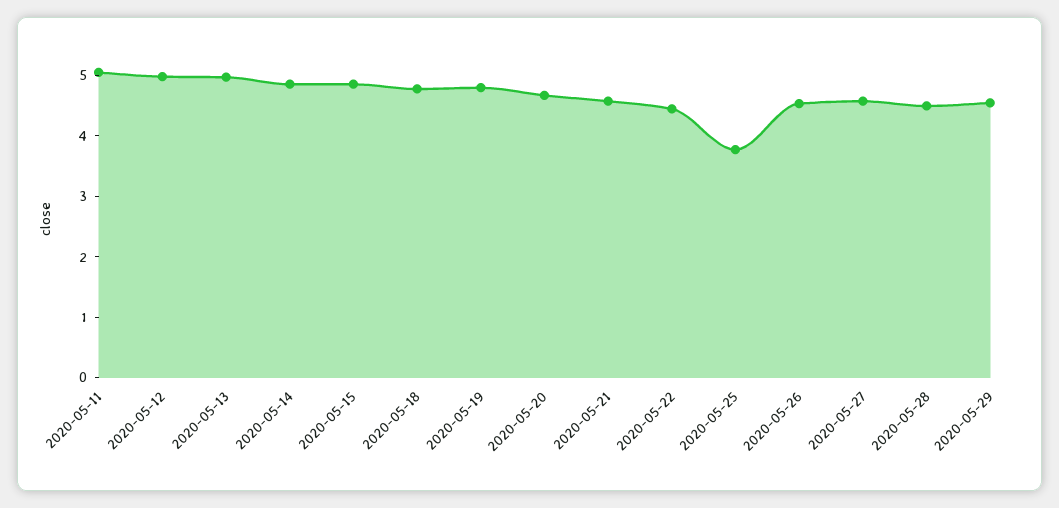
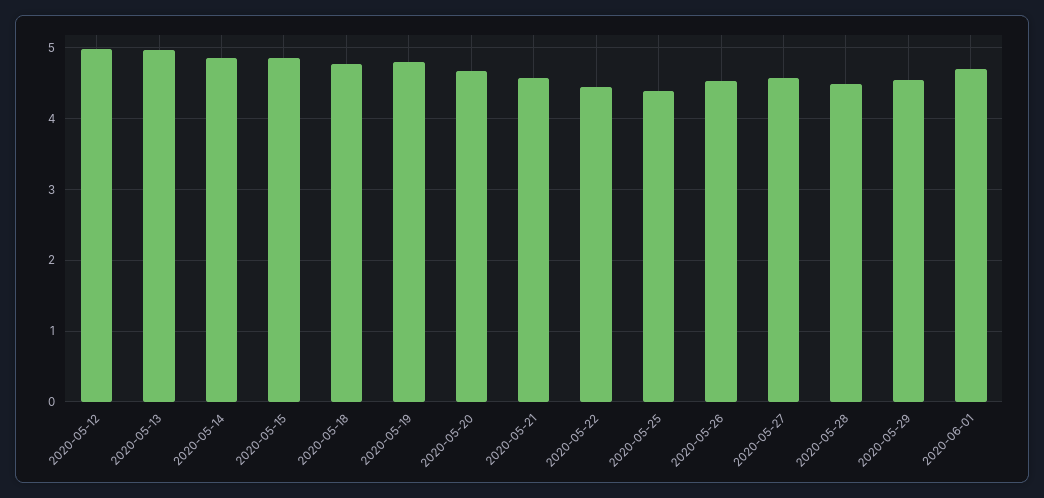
2020-05-11: 5 -> none
2020-05-25: 3.8 -> 4.4
2020-06-01: none -> 4.7

